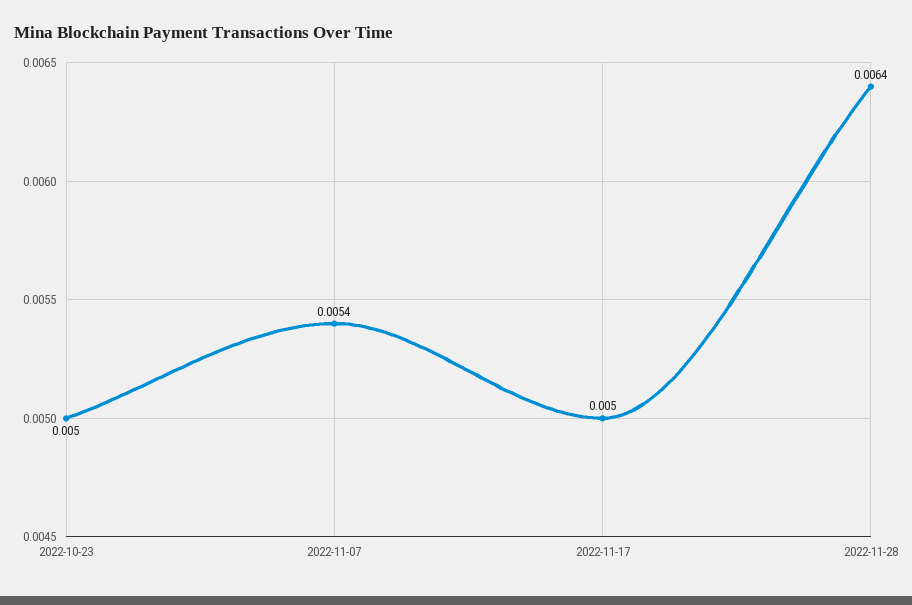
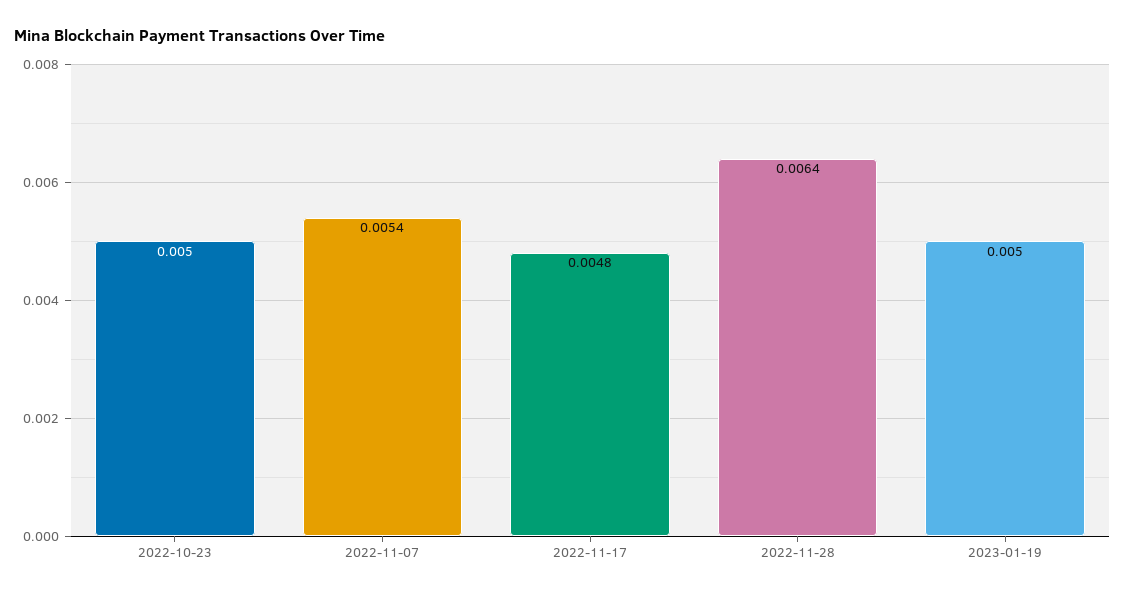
2022-11-17: 0.005 -> 0.0048
2023-01-19: none -> 0.005

